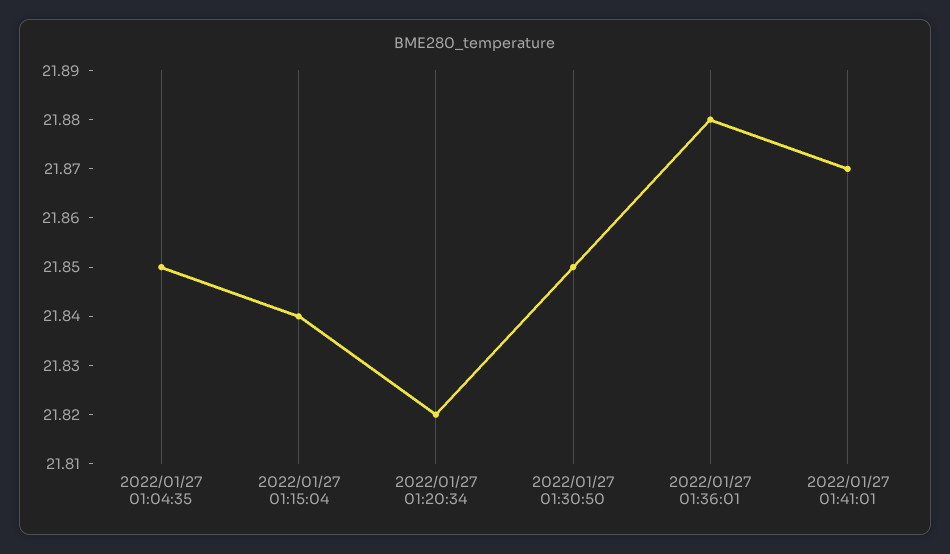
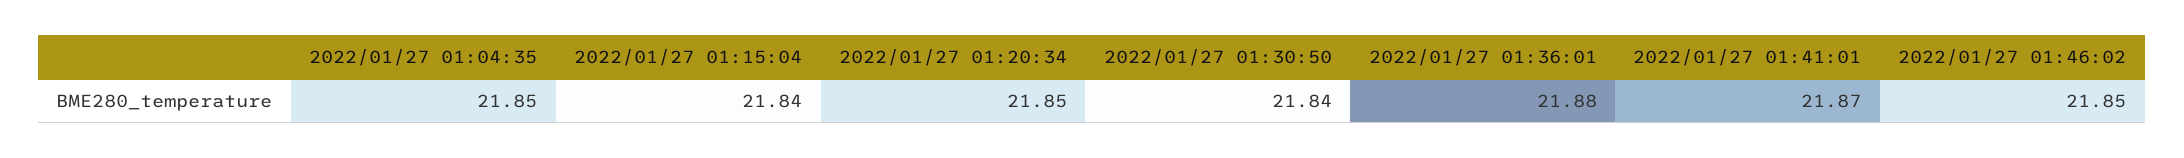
2022/01/27 01:20:34: 21.82 -> 21.85
2022/01/27 01:30:50: 21.85 -> 21.84
2022/01/27 01:46:02: none -> 21.85

